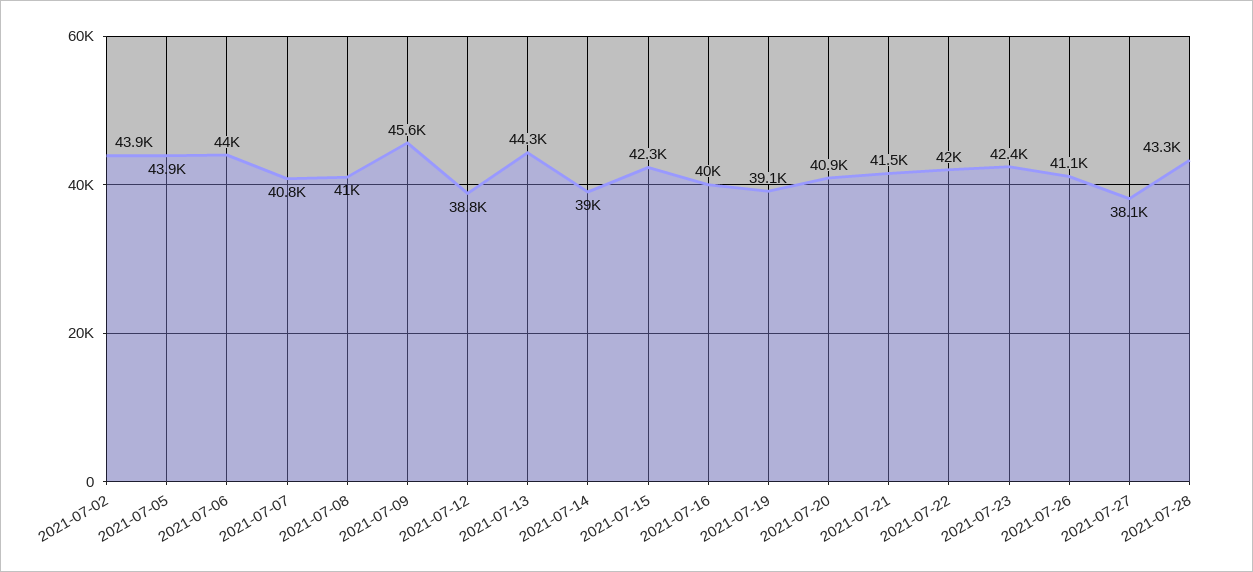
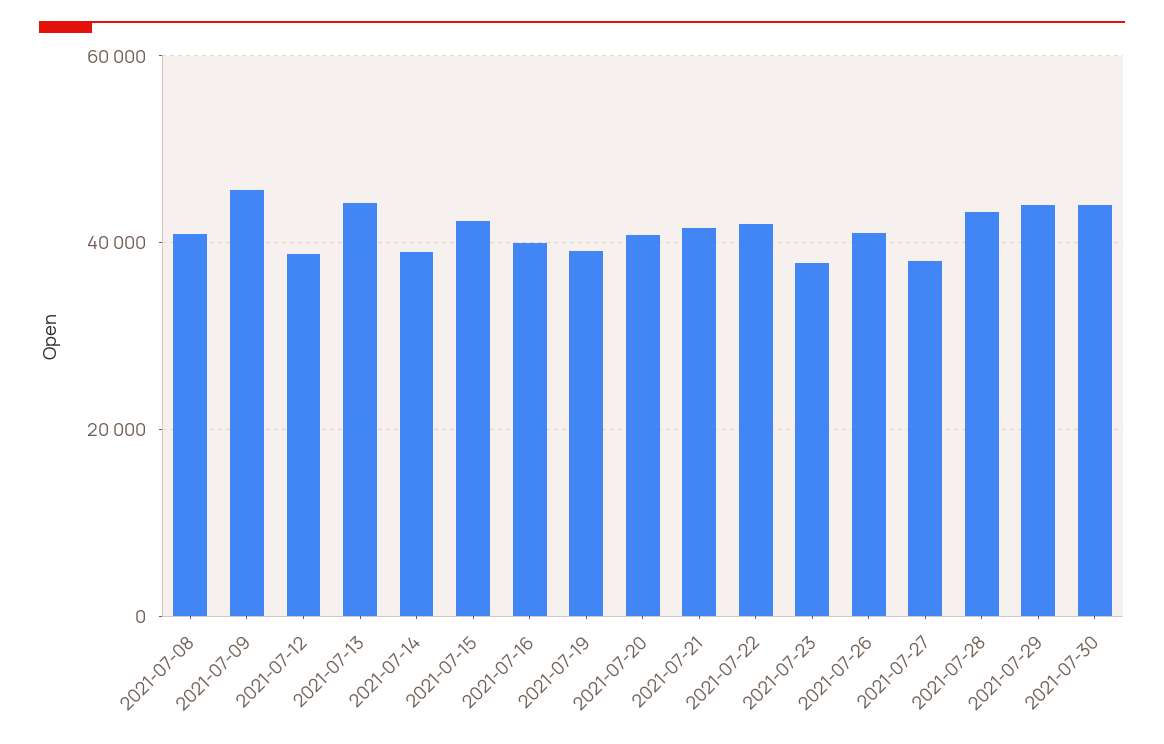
2021-07-02: 43900 -> none
2021-07-05: 43900 -> none
2021-07-06: 44000 -> none
2021-07-07: 40800 -> none
2021-07-23: 42400 -> 38000
2021-07-29: none -> 44000
2021-07-30: none -> 44000

